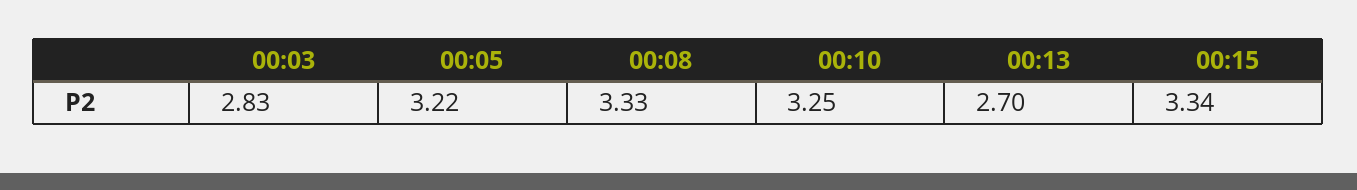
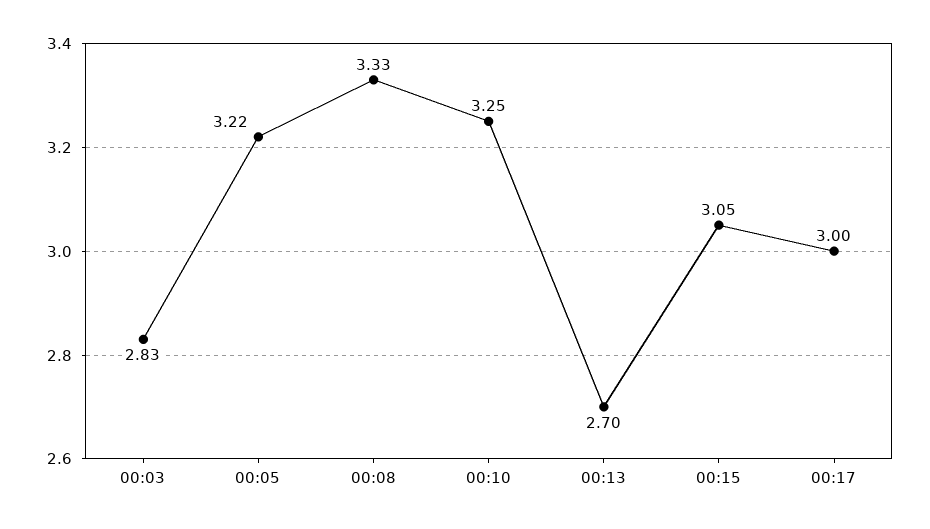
00:15: 3.34 -> 3.05
00:17: none -> 3

